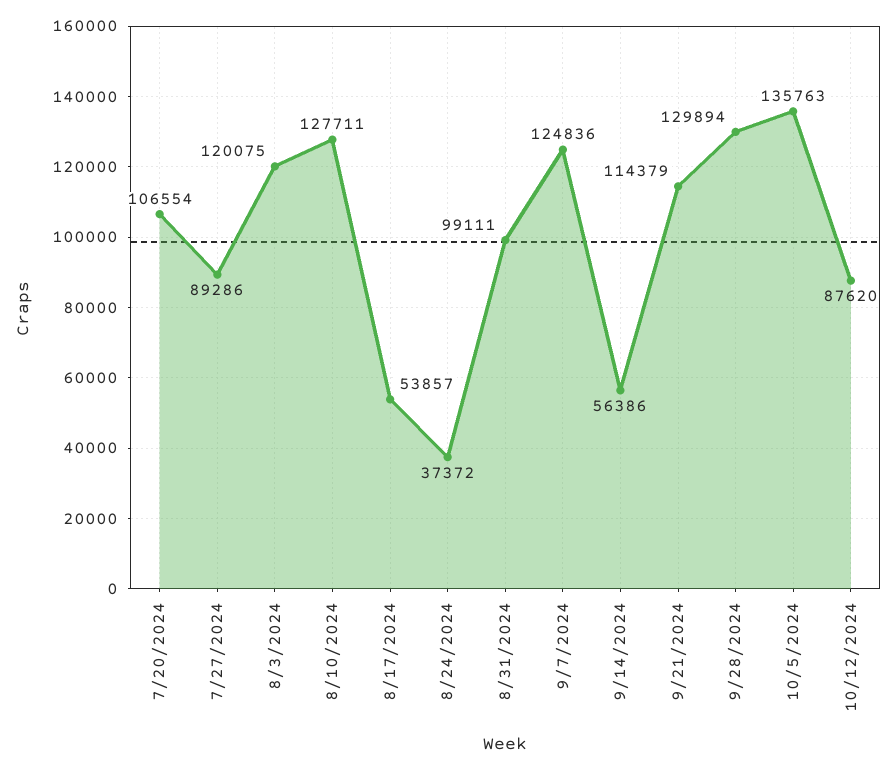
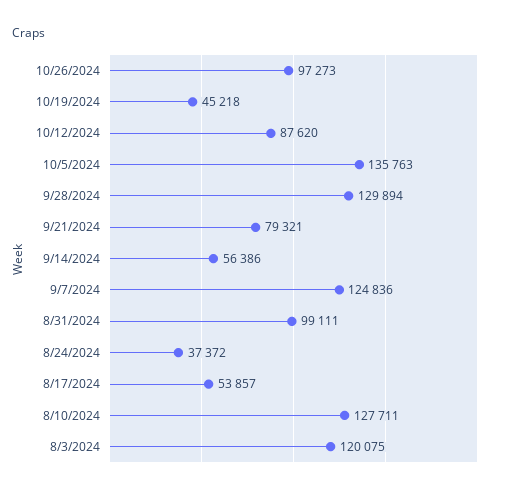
7/20/2024: 106554 -> none
7/27/2024: 89286 -> none
9/21/2024: 114379 -> 79321
10/26/2024: none -> 97273
10/19/2024: none -> 45218

